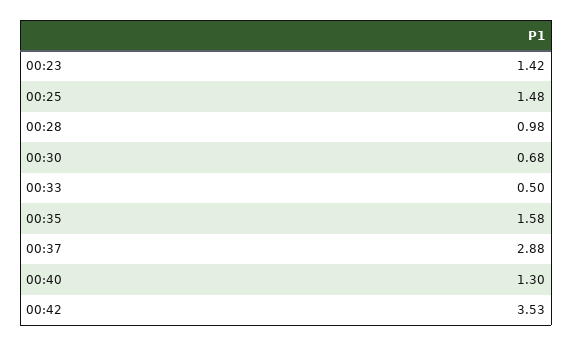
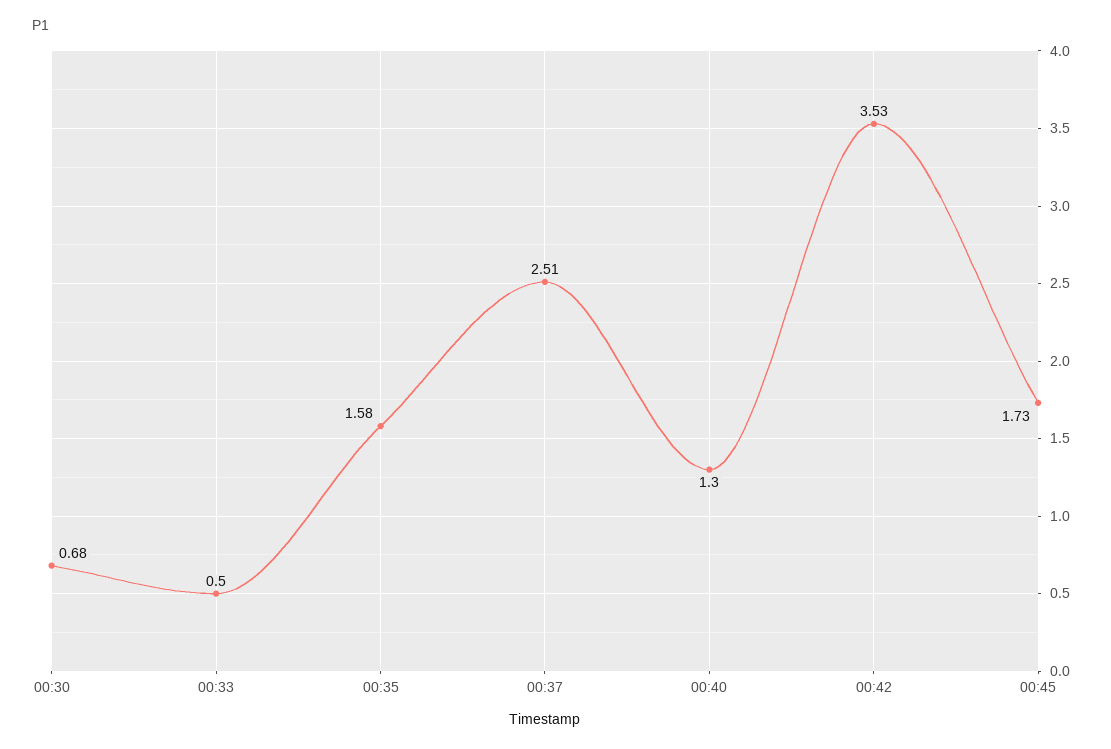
00:23: 1.42 -> none
00:25: 1.48 -> none
00:28: 0.98 -> none
00:37: 2.88 -> 2.51
00:45: none -> 1.73

